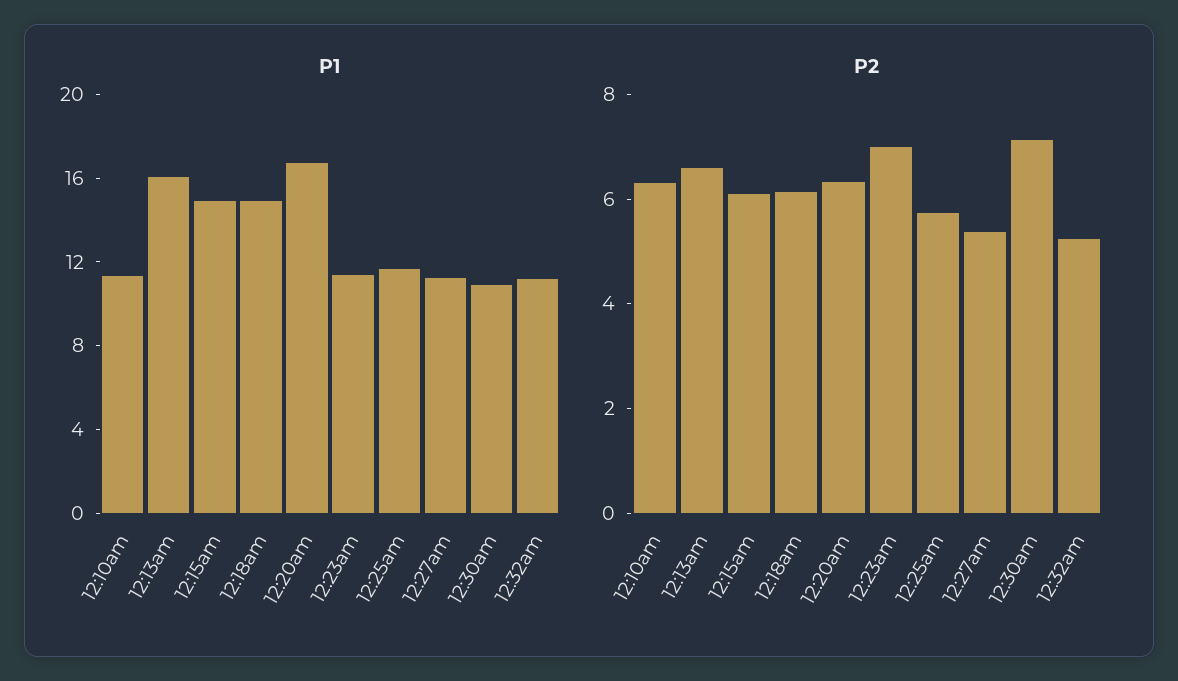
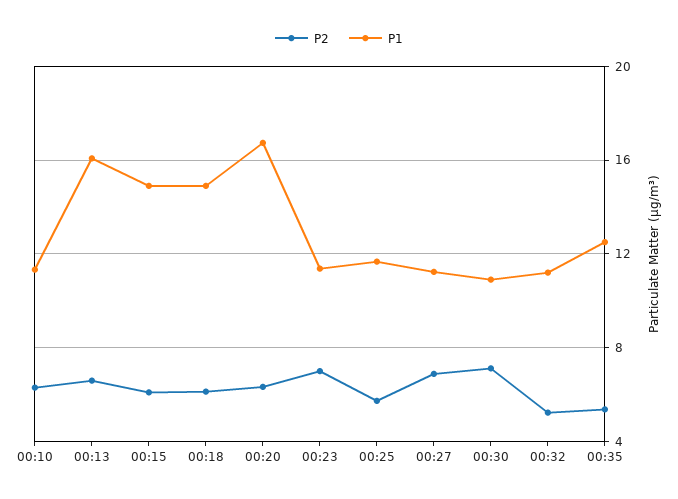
P2, 12:27am: 5.5 -> 7
P2, 00:35: none -> 5.5
P1, 00:35: none -> 12.5

